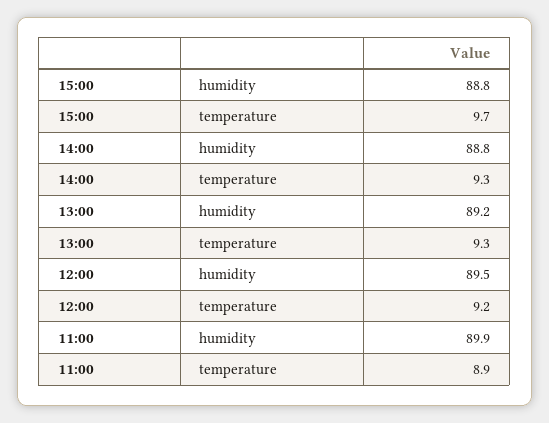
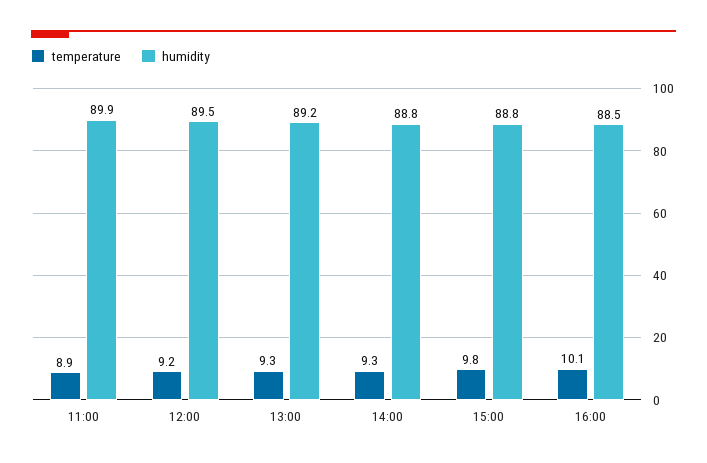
temperature, 15:00: 9.7 -> 9.8
temperature, 16:00: none -> 10.1
humidity, 16:00: none -> 88.5

